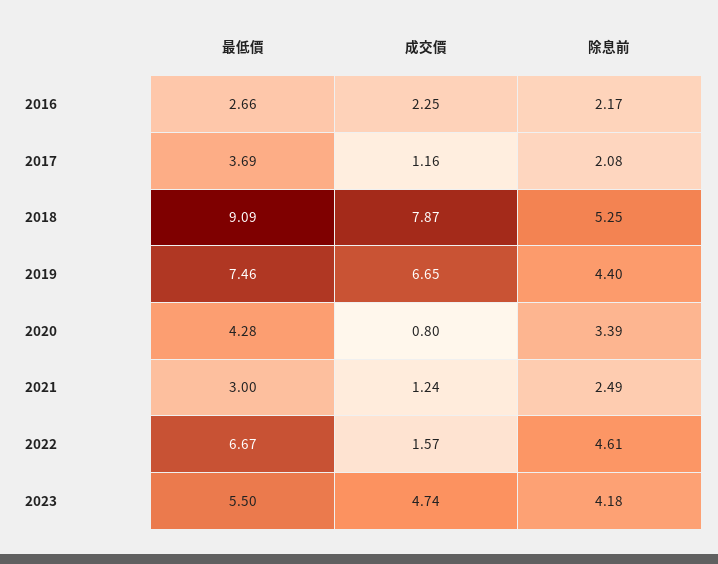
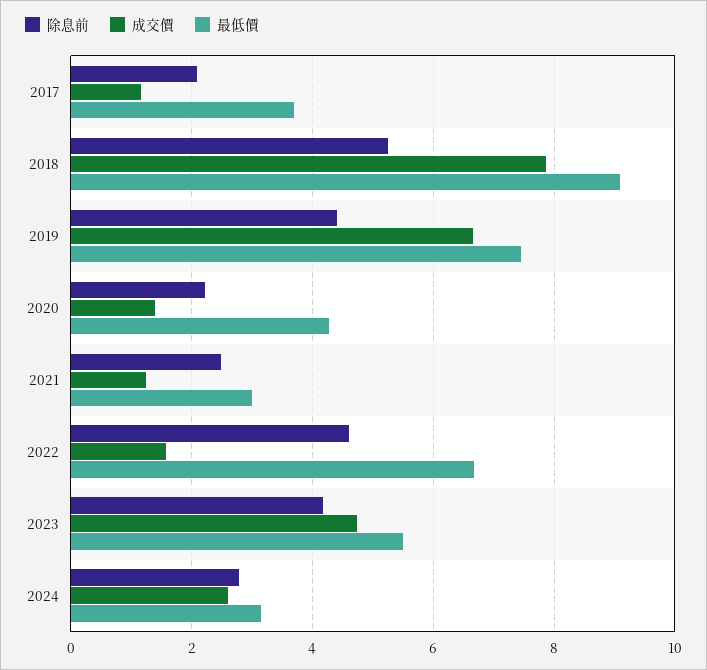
最低價, 2016: 2.66 -> none
成交價, 2016: 2.25 -> none
除息前, 2016: 2.17 -> none
成交價, 2020: 0.8 -> 1.4
除息前, 2020: 3.39 -> 2.2
除息前, 2024: none -> 2.8
成交價, 2024: none -> 2.6
最低價, 2024: none -> 3.2

